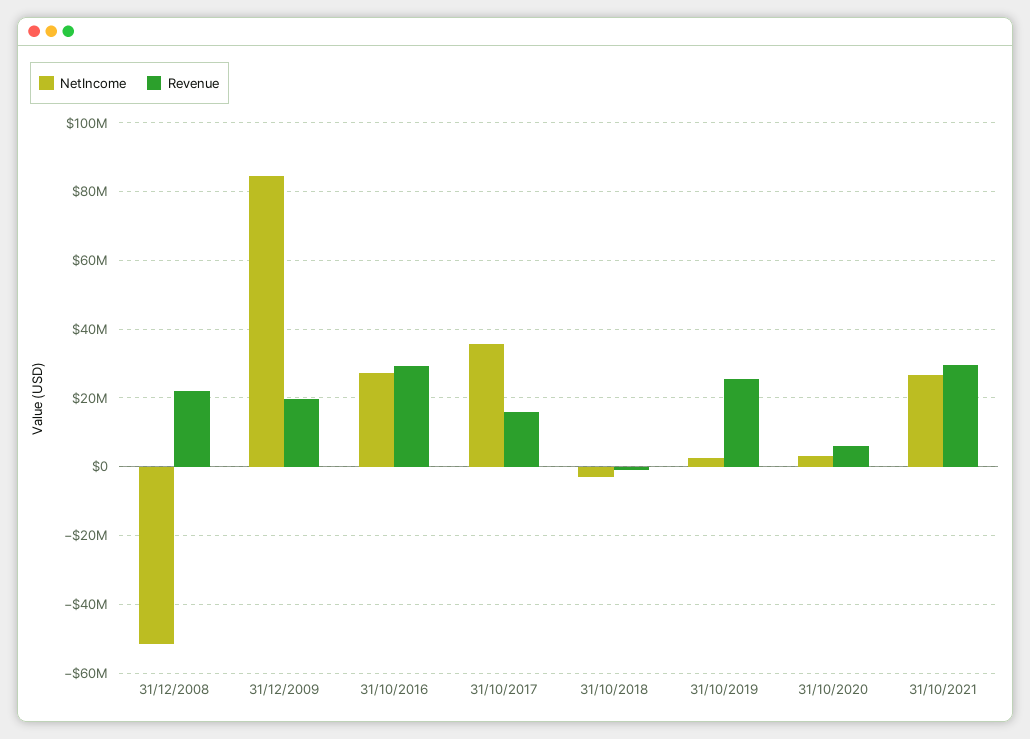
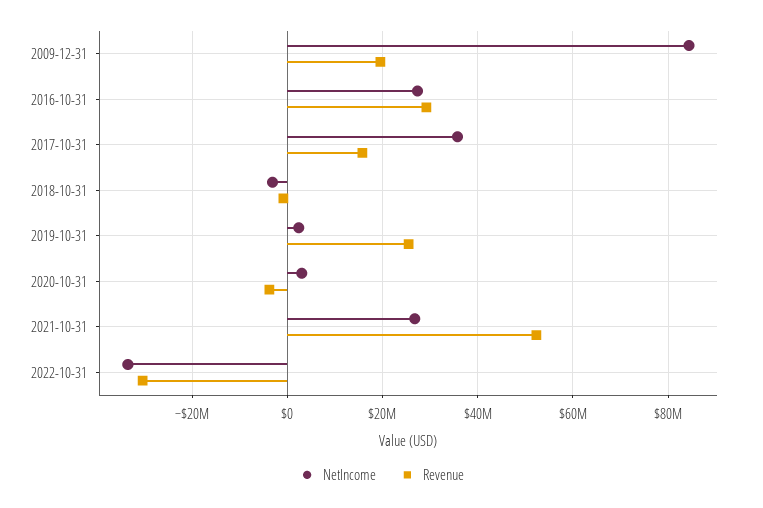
NetIncome, 31/12/2008: -52000000 -> none
Revenue, 31/12/2008: 22000000 -> none
Revenue, 31/10/2020: 6000000 -> -4000000
Revenue, 31/10/2021: 30000000 -> 52000000
NetIncome, 2022-10-31: none -> -34000000
Revenue, 2022-10-31: none -> -30000000

